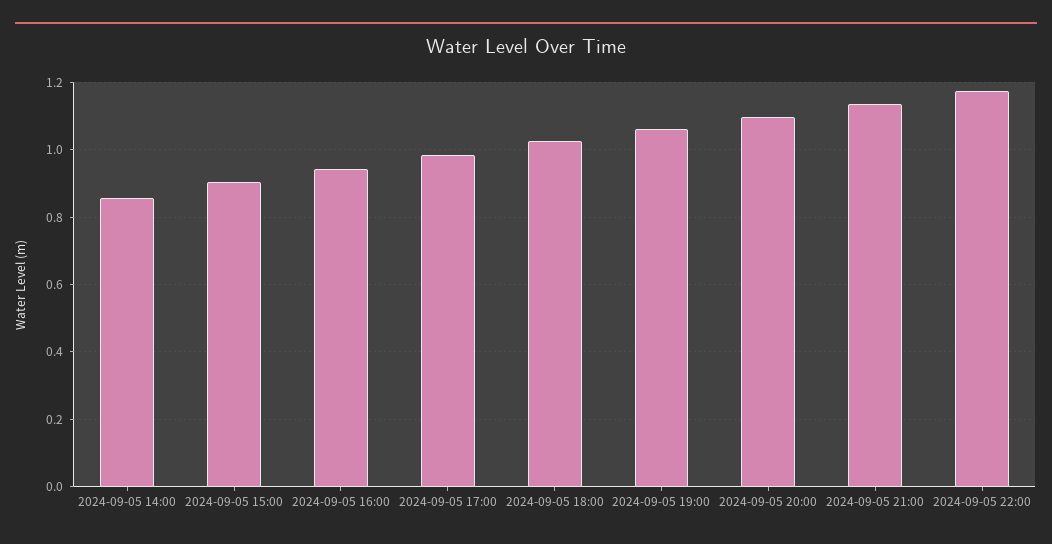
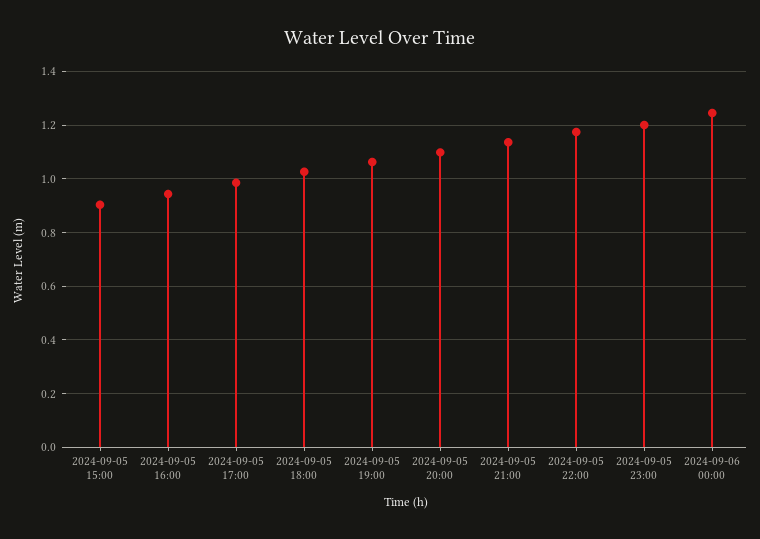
2024-09-05 14:00: 0.86 -> none
2024-09-05 23:00: none -> 1.2
2024-09-06 00:00: none -> 1.25

